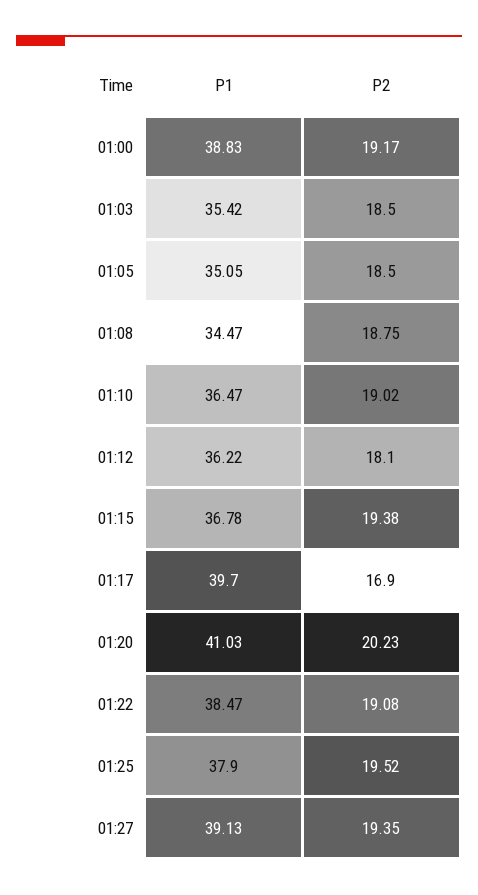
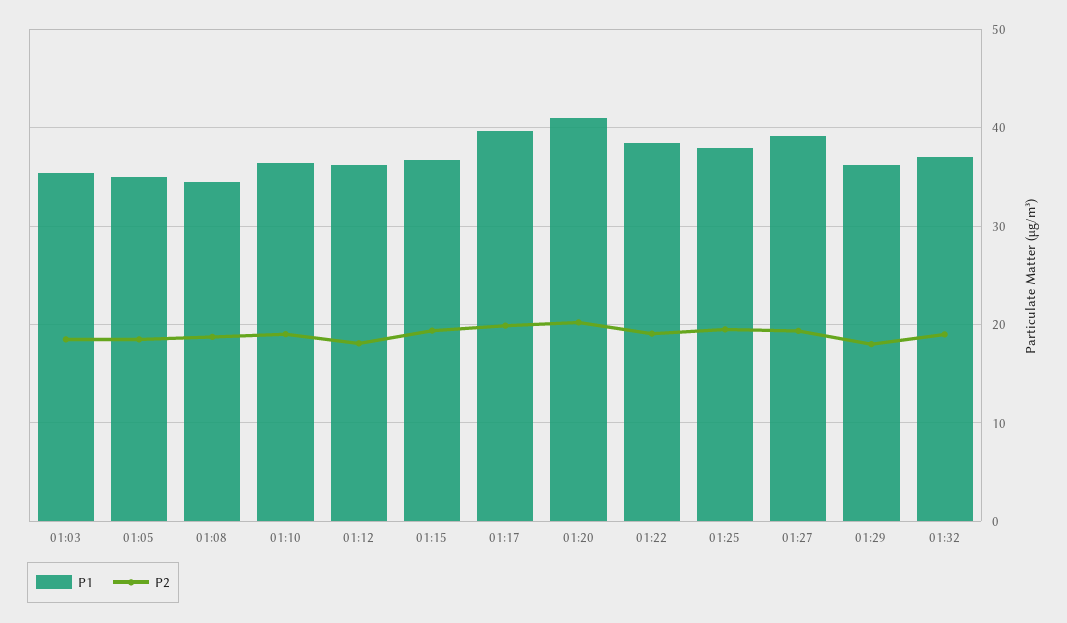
P1, 01:00: 38.83 -> none
P2, 01:00: 19.17 -> none
P2, 01:17: 16.9 -> 20
P1, 01:29: none -> 36
P2, 01:29: none -> 18
P1, 01:32: none -> 37
P2, 01:32: none -> 19

